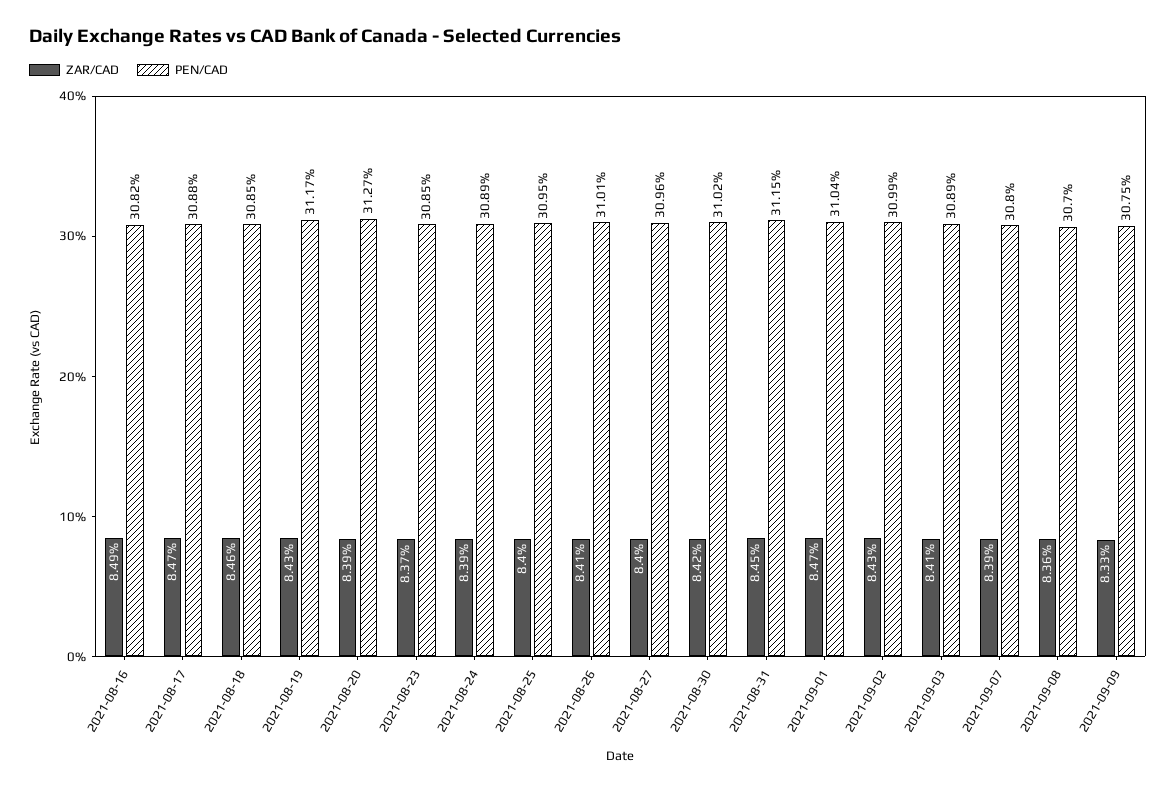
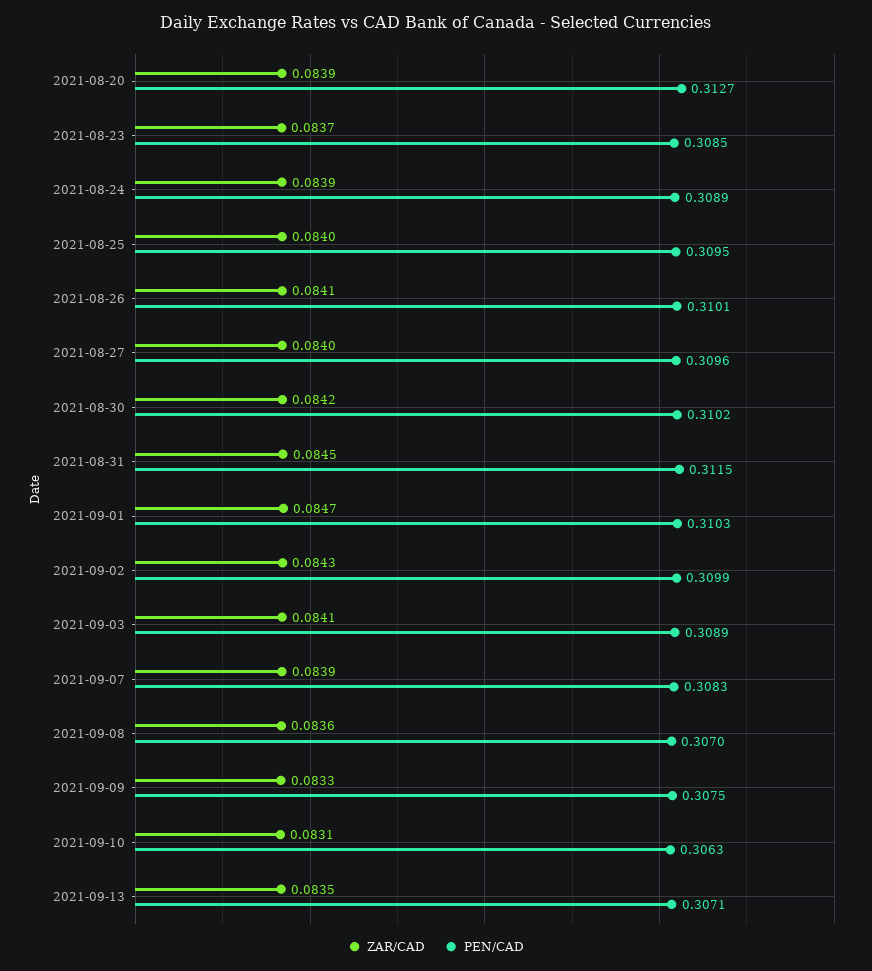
ZAR/CAD, 2021-08-16: 0.0849 -> none
PEN/CAD, 2021-08-16: 0.3082 -> none
ZAR/CAD, 2021-08-17: 0.0847 -> none
PEN/CAD, 2021-08-17: 0.3088 -> none
ZAR/CAD, 2021-08-18: 0.0846 -> none
PEN/CAD, 2021-08-18: 0.3085 -> none
ZAR/CAD, 2021-08-19: 0.0843 -> none
PEN/CAD, 2021-08-19: 0.3117 -> none
PEN/CAD, 2021-09-01: 0.3104 -> 0.3103
PEN/CAD, 2021-09-07: 0.308 -> 0.3083
ZAR/CAD, 2021-09-10: none -> 0.0831
PEN/CAD, 2021-09-10: none -> 0.3063
ZAR/CAD, 2021-09-13: none -> 0.0835
PEN/CAD, 2021-09-13: none -> 0.3071

